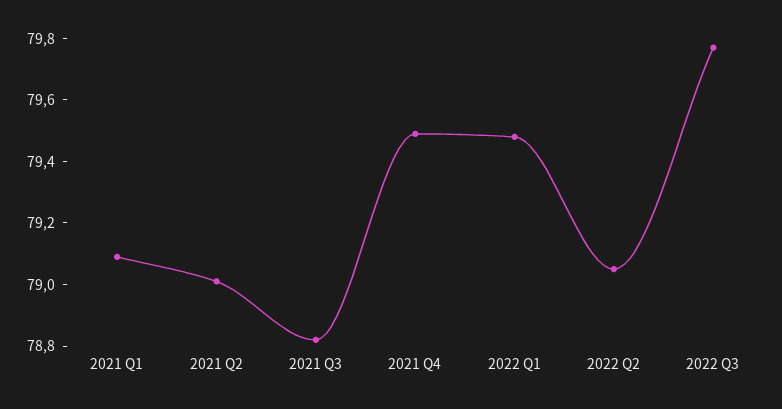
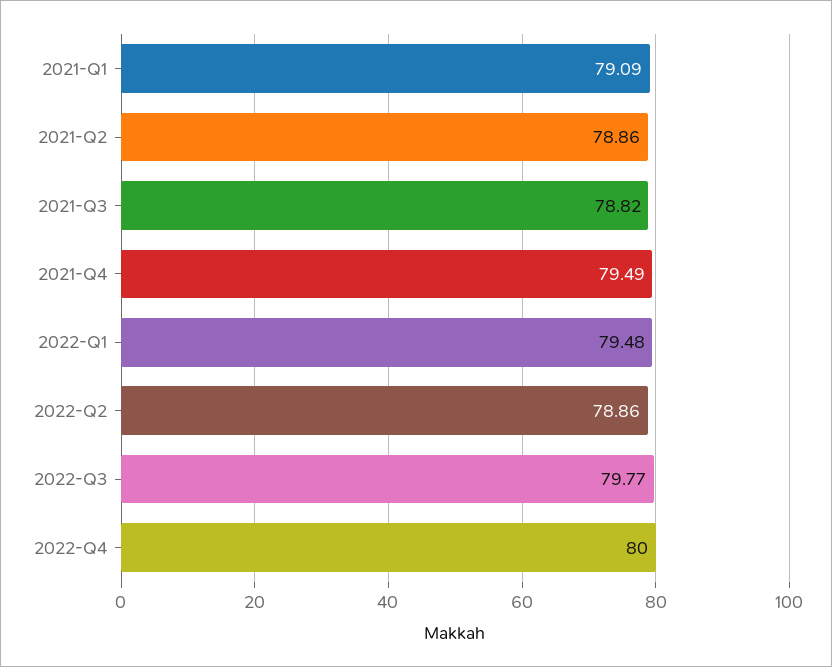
2021 Q2: 79 -> 78.86
2022 Q2: 79.05 -> 78.86
2022-Q4: none -> 80

